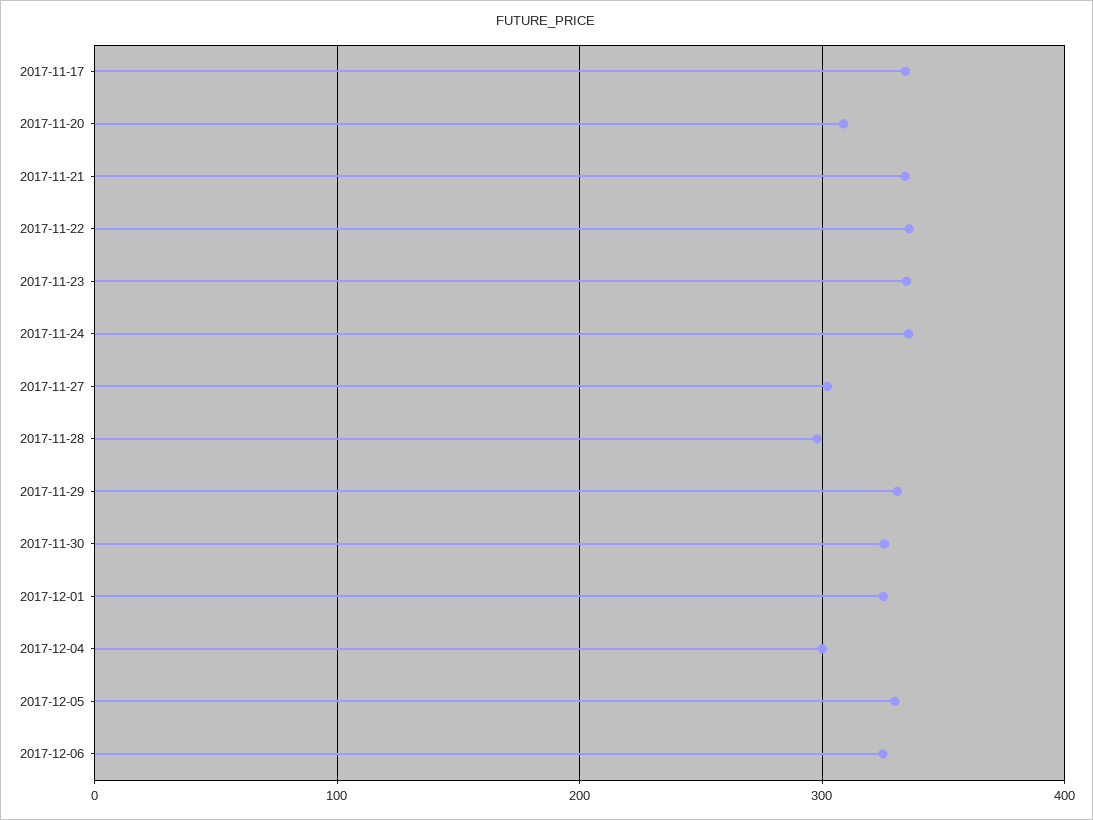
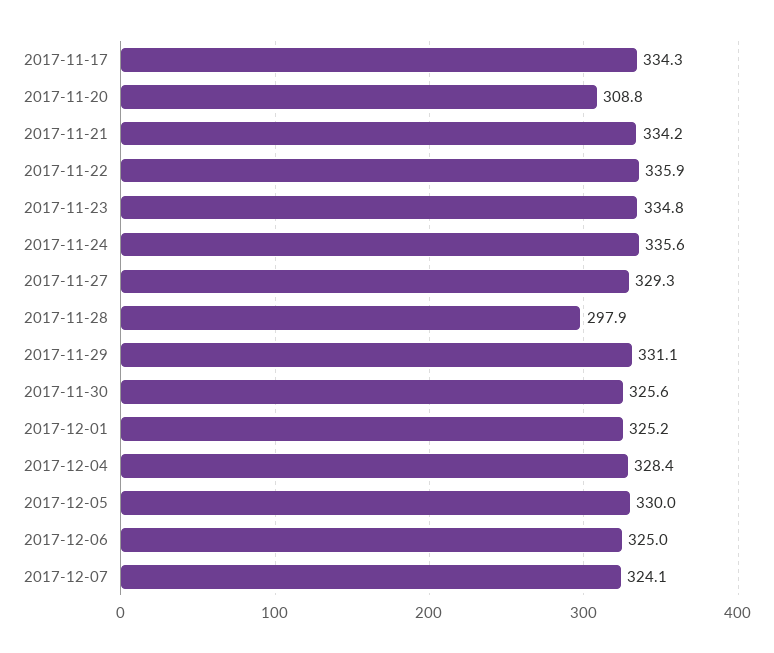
2017-11-27: 300 -> 329.3
2017-12-04: 300 -> 328.4
2017-12-07: none -> 324.1

